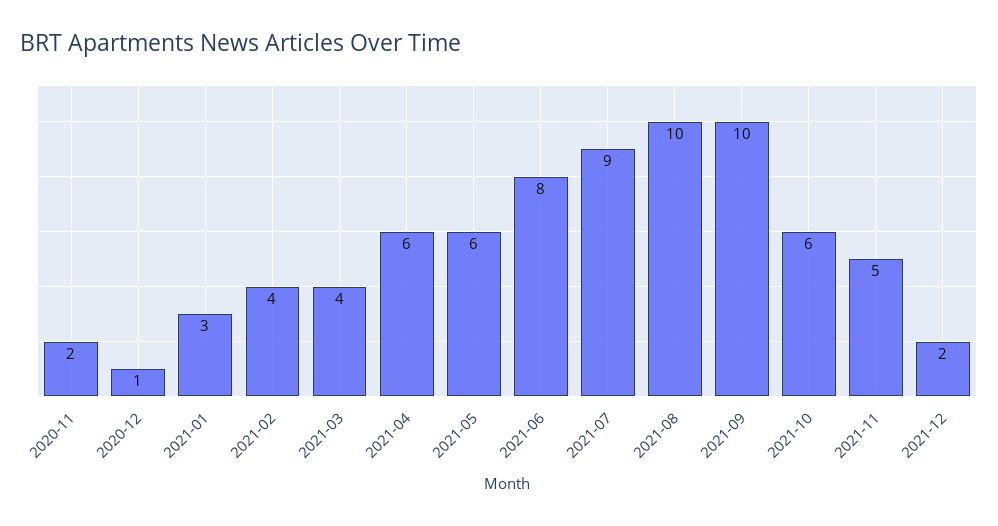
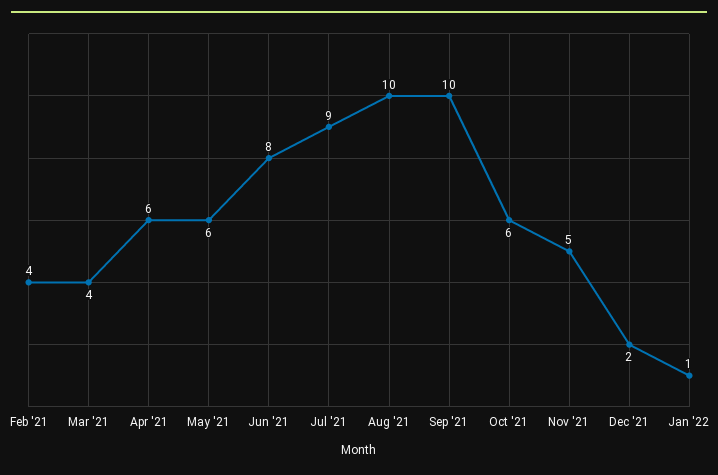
2020-11: 2 -> none
2020-12: 1 -> none
2021-01: 3 -> none
Jan '22: none -> 1

